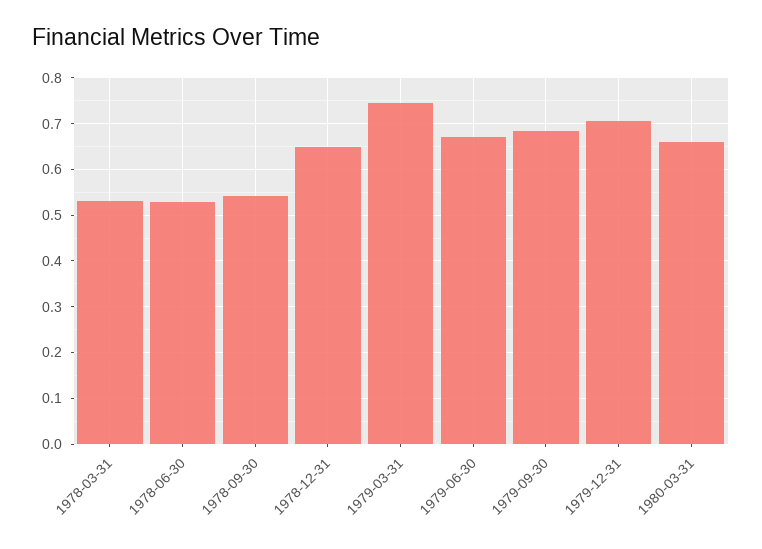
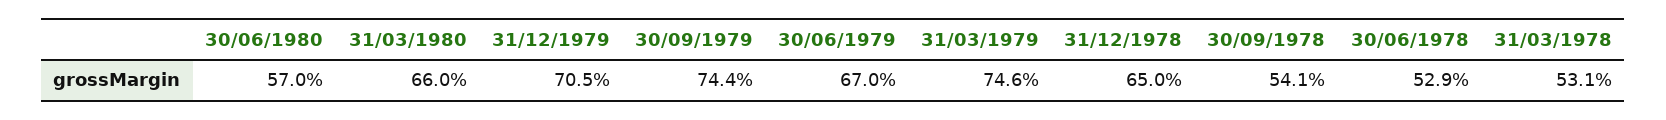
1979-09-30: 0.68 -> 0.744
30/06/1980: none -> 0.57

